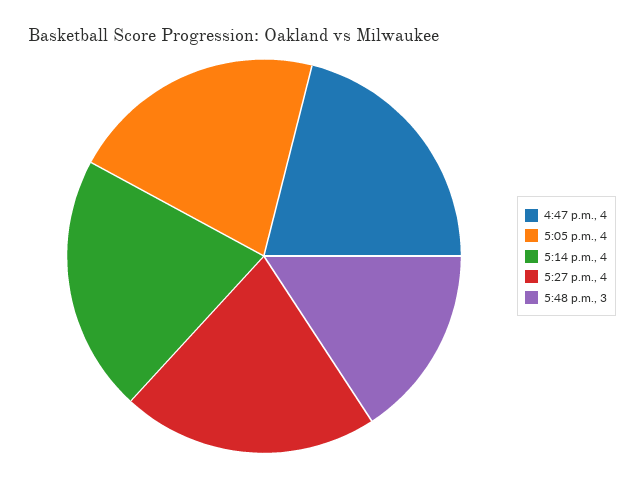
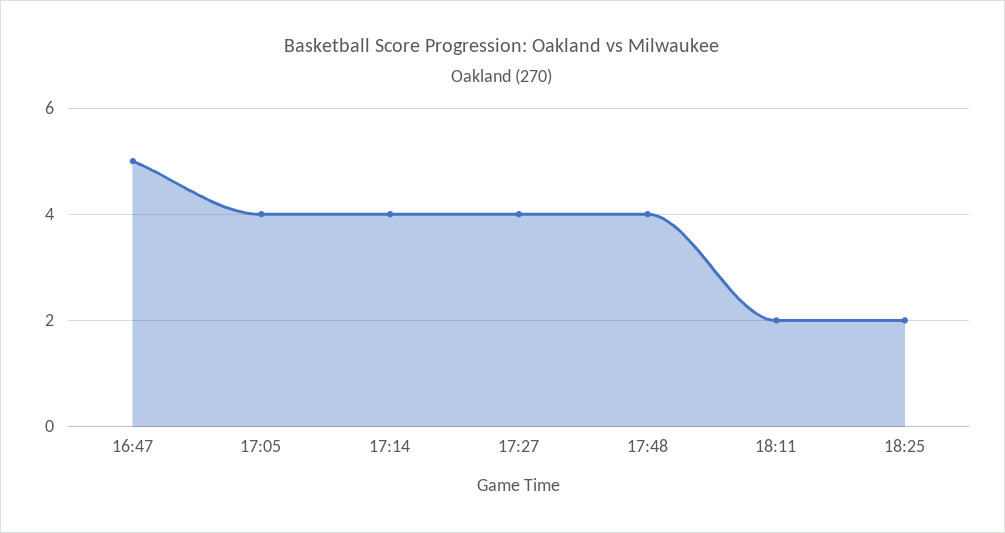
4:47 p.m.: 4 -> 5
5:48 p.m.: 3 -> 4
18:11: none -> 2
18:25: none -> 2

